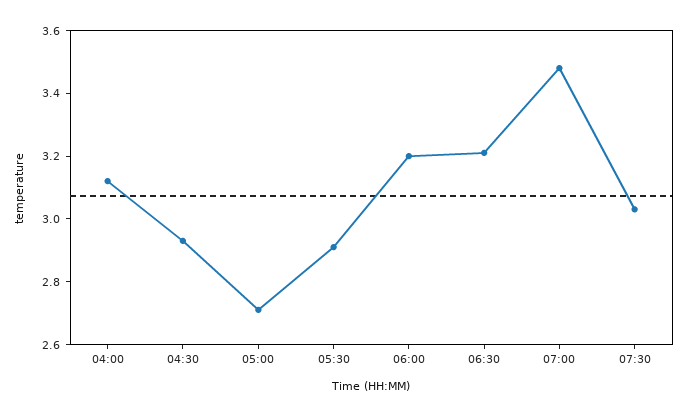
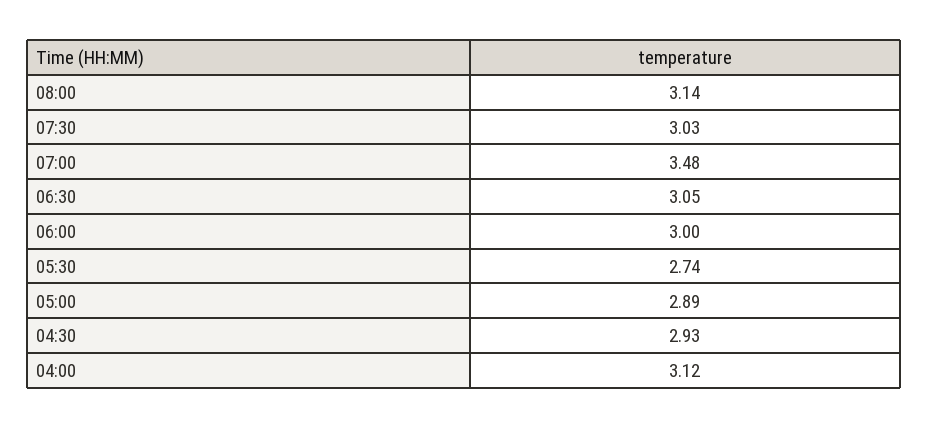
05:00: 2.7 -> 2.89
05:30: 2.9 -> 2.74
06:00: 3.2 -> 3
06:30: 3.2 -> 3.05
08:00: none -> 3.14

